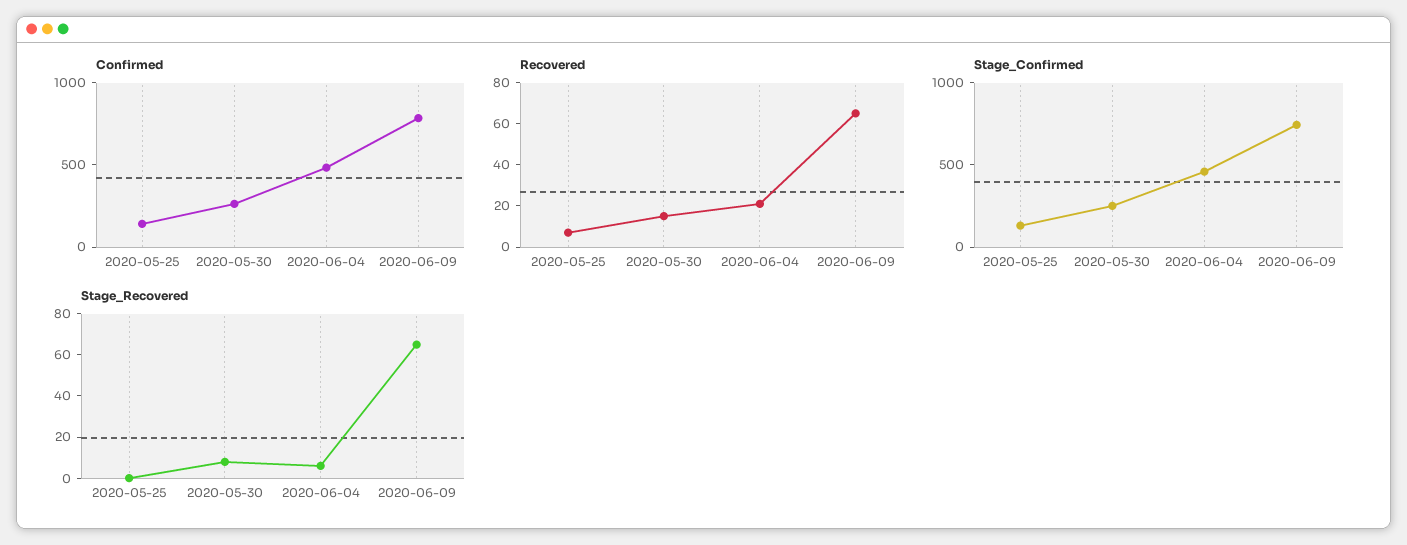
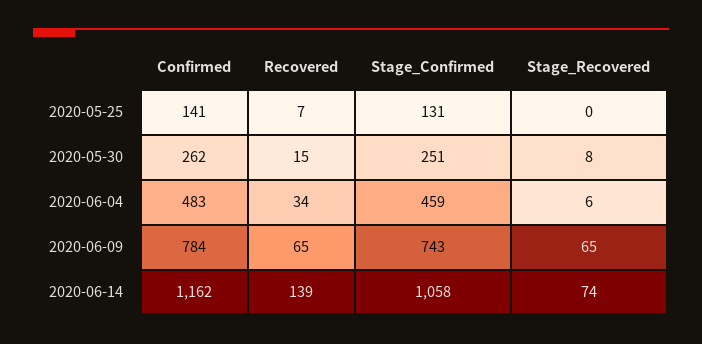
Recovered, 2020-06-04: 20 -> 34
Confirmed, 2020-06-14: none -> 1162
Recovered, 2020-06-14: none -> 139
Stage_Confirmed, 2020-06-14: none -> 1058
Stage_Recovered, 2020-06-14: none -> 74

